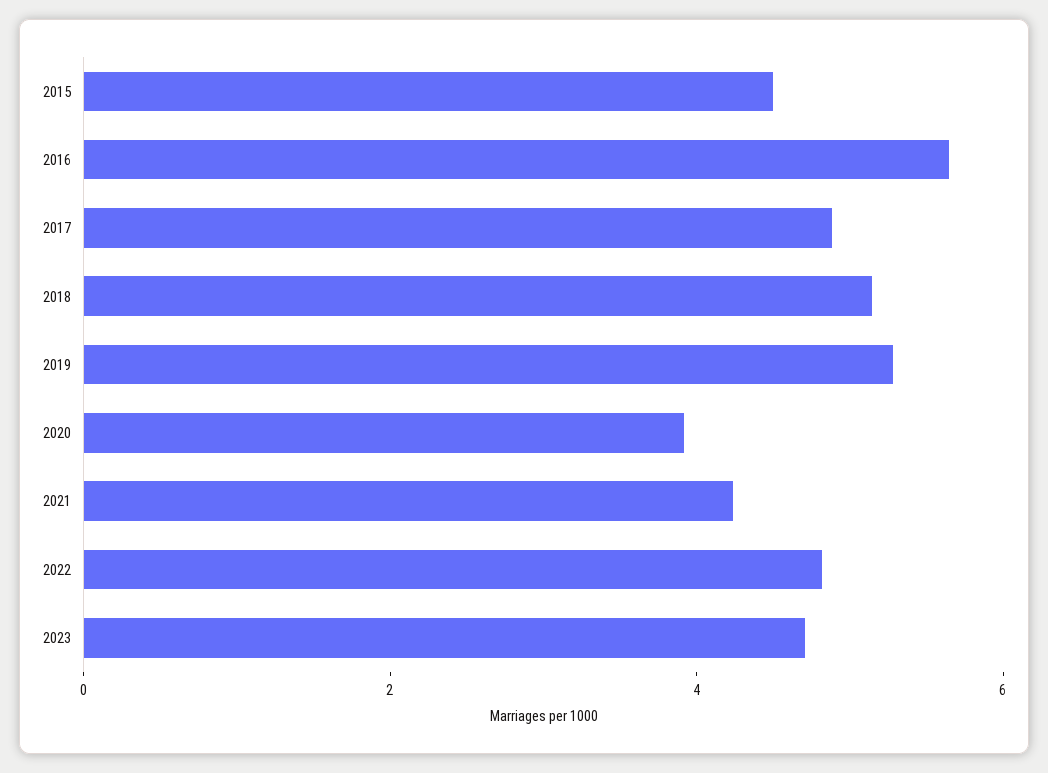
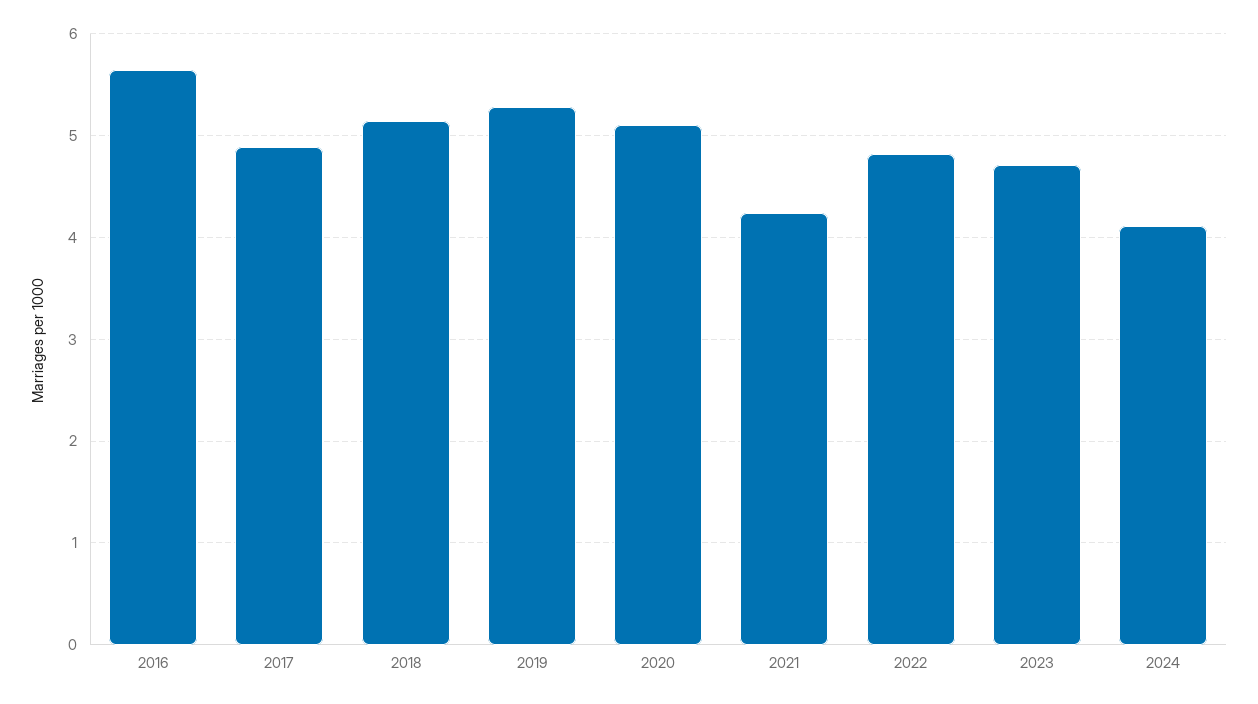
2015: 4.5 -> none
2020: 4 -> 5.1
2024: none -> 4.1

